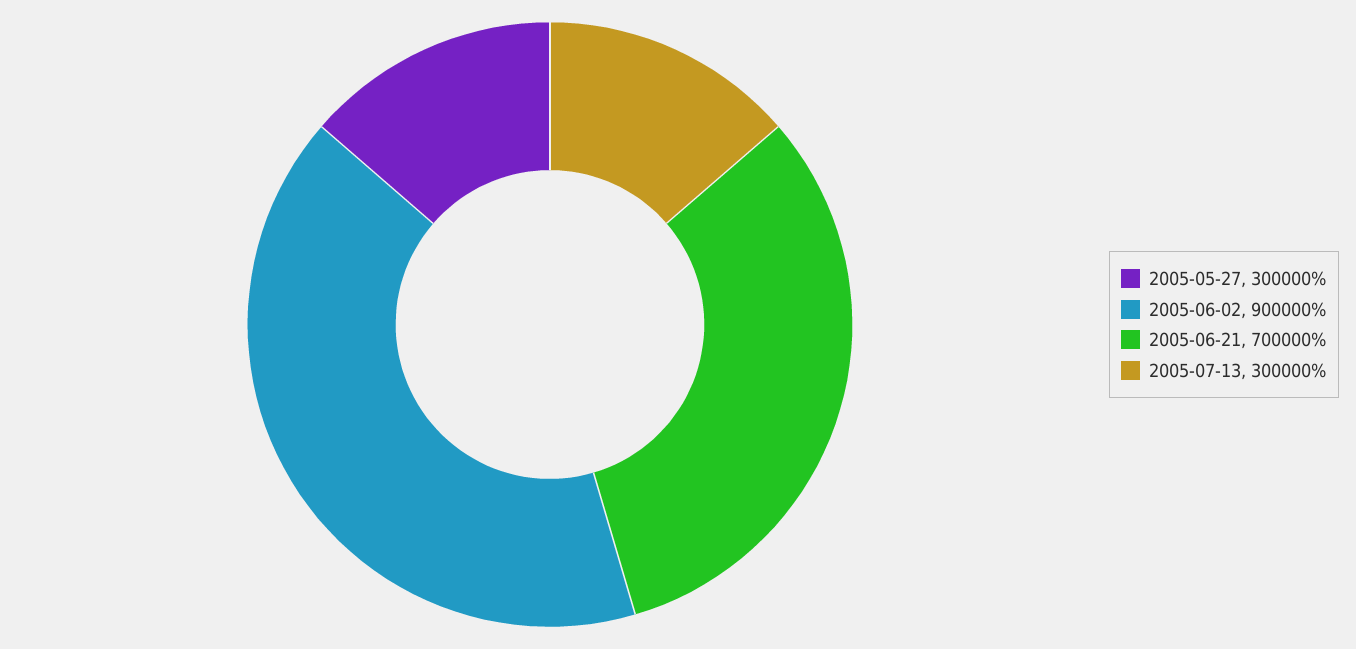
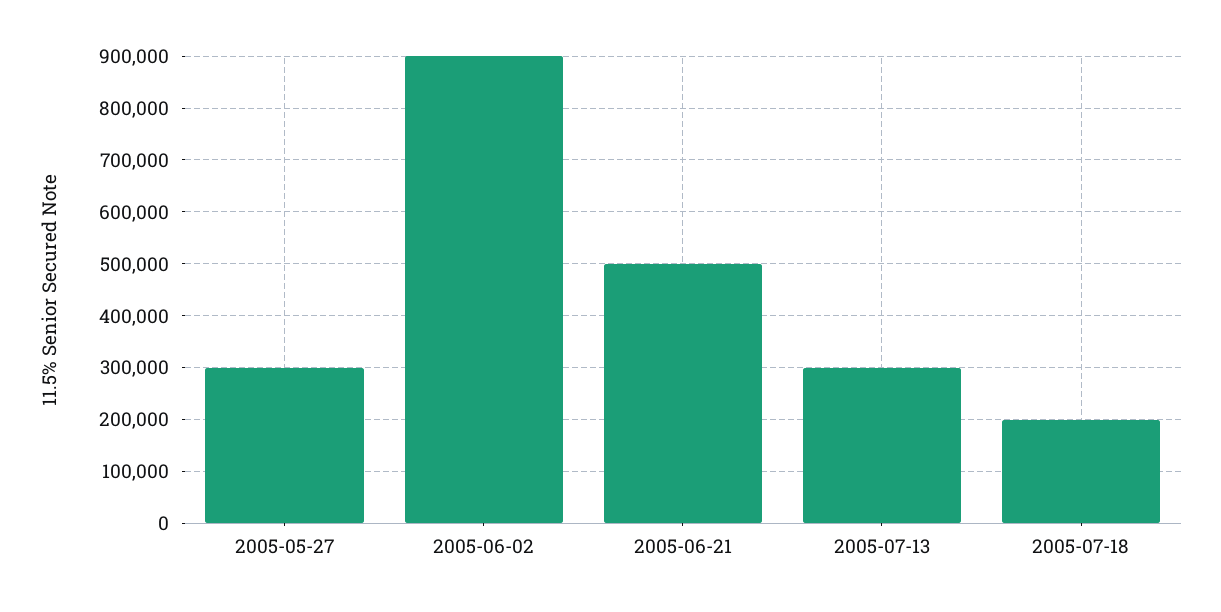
2005-06-21: 700000 -> 500000
2005-07-18: none -> 200000

